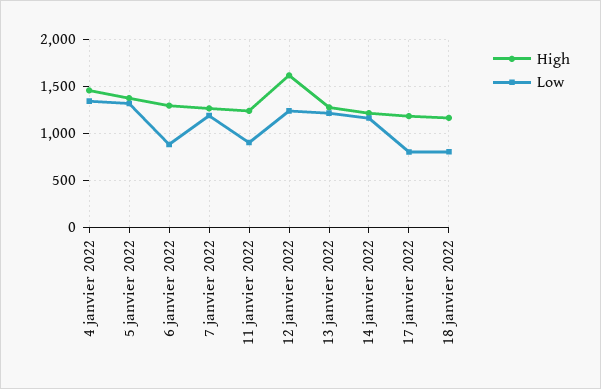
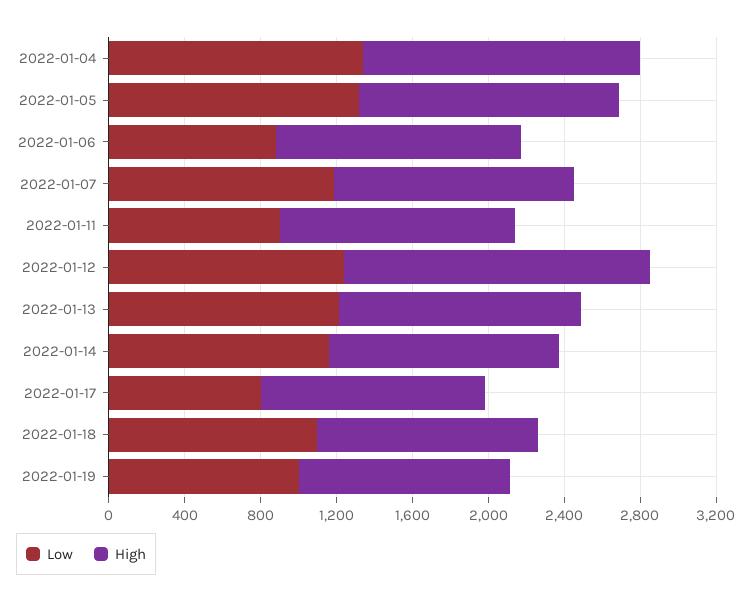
Low, 18 janvier 2022: 800 -> 1100
Low, 2022-01-19: none -> 1000
High, 2022-01-19: none -> 1100

